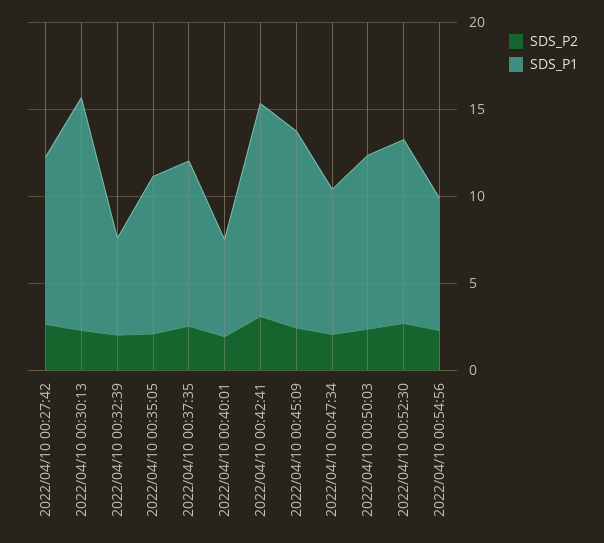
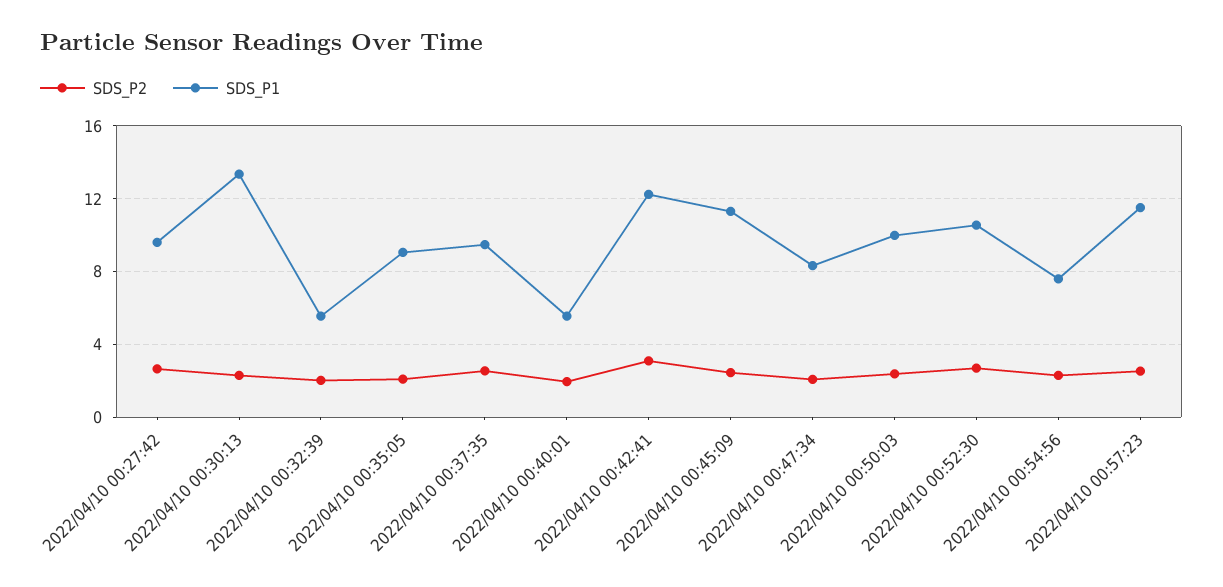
SDS_P2, 2022/04/10 00:57:23: none -> 2.5
SDS_P1, 2022/04/10 00:57:23: none -> 11.5

